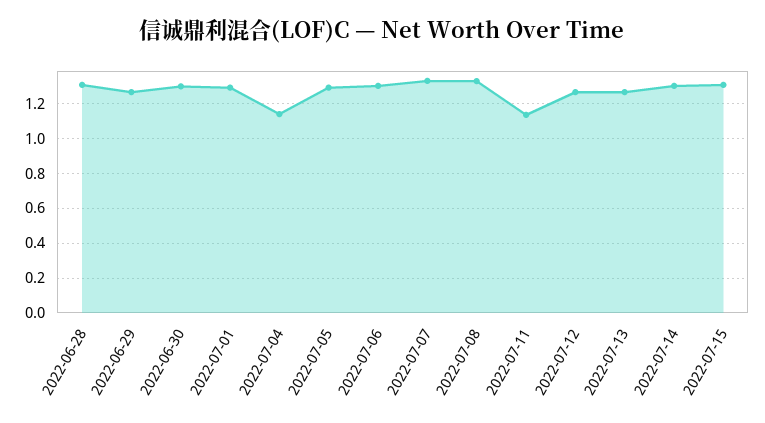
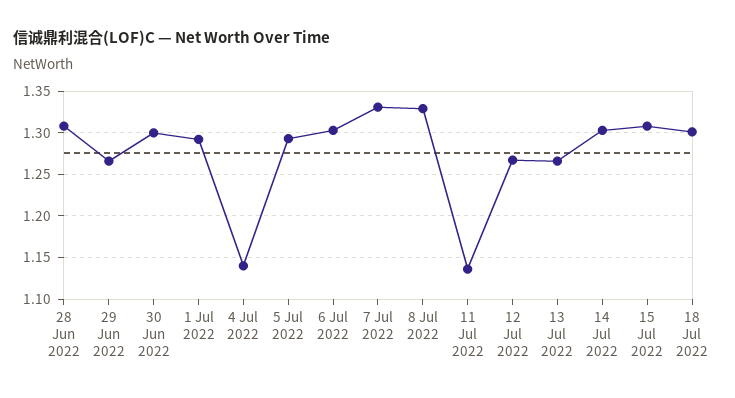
18 Jul 2022: none -> 1.3

